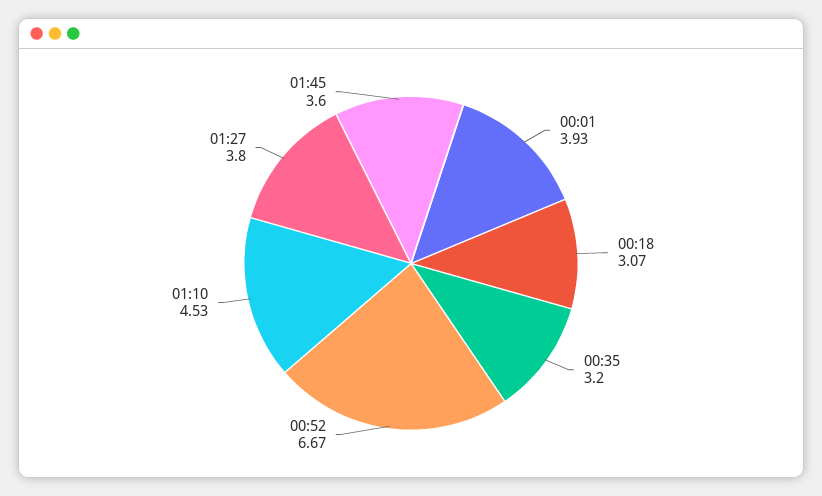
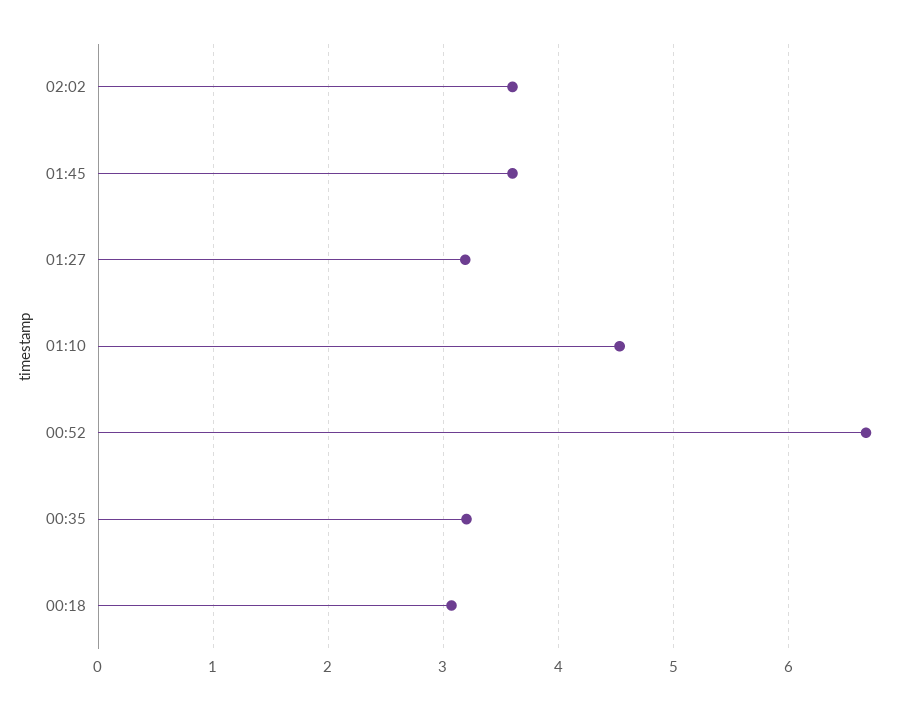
00:01: 3.93 -> none
01:27: 3.8 -> 3.2
02:02: none -> 3.6

